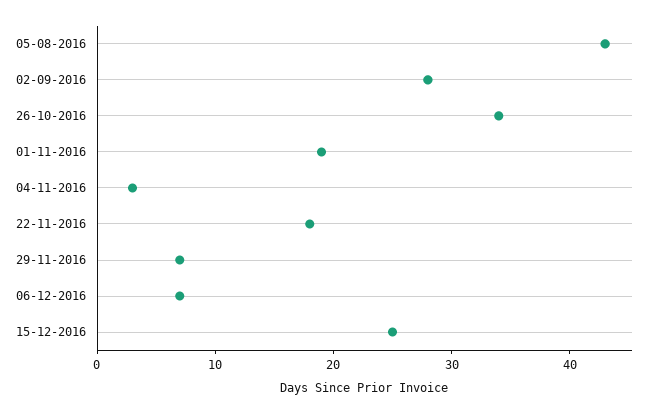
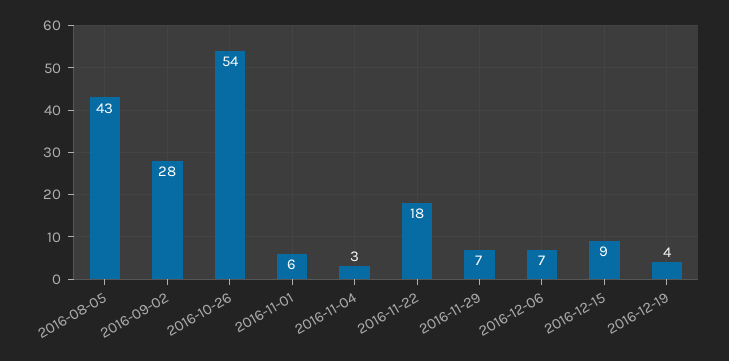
26-10-2016: 34 -> 54
01-11-2016: 19 -> 6
15-12-2016: 25 -> 9
2016-12-19: none -> 4

